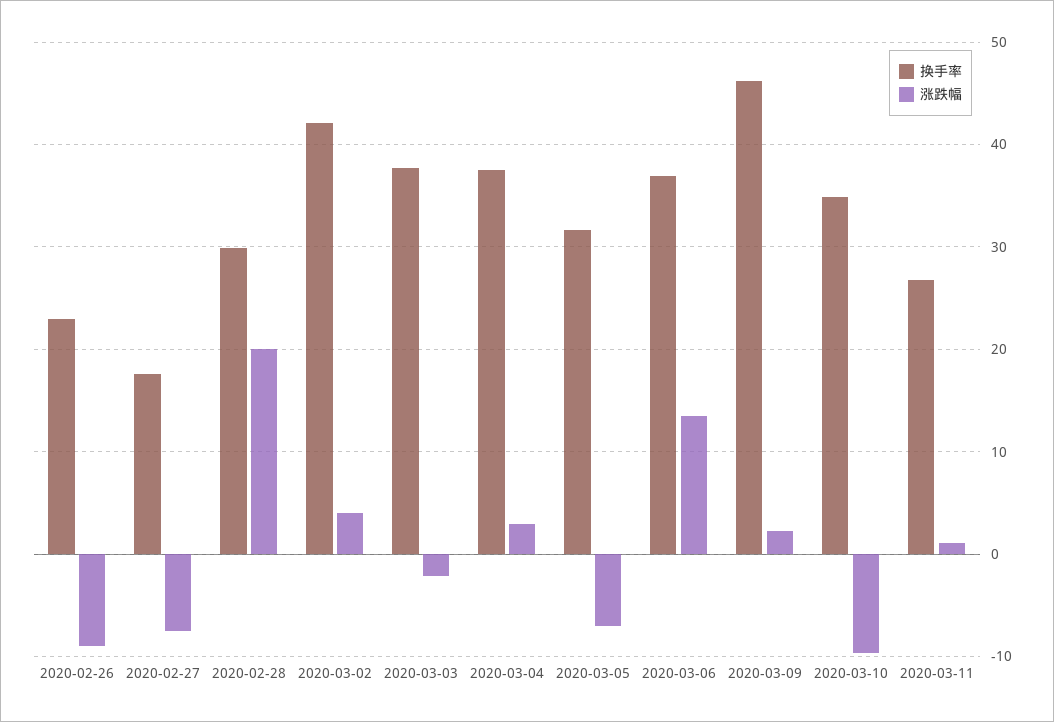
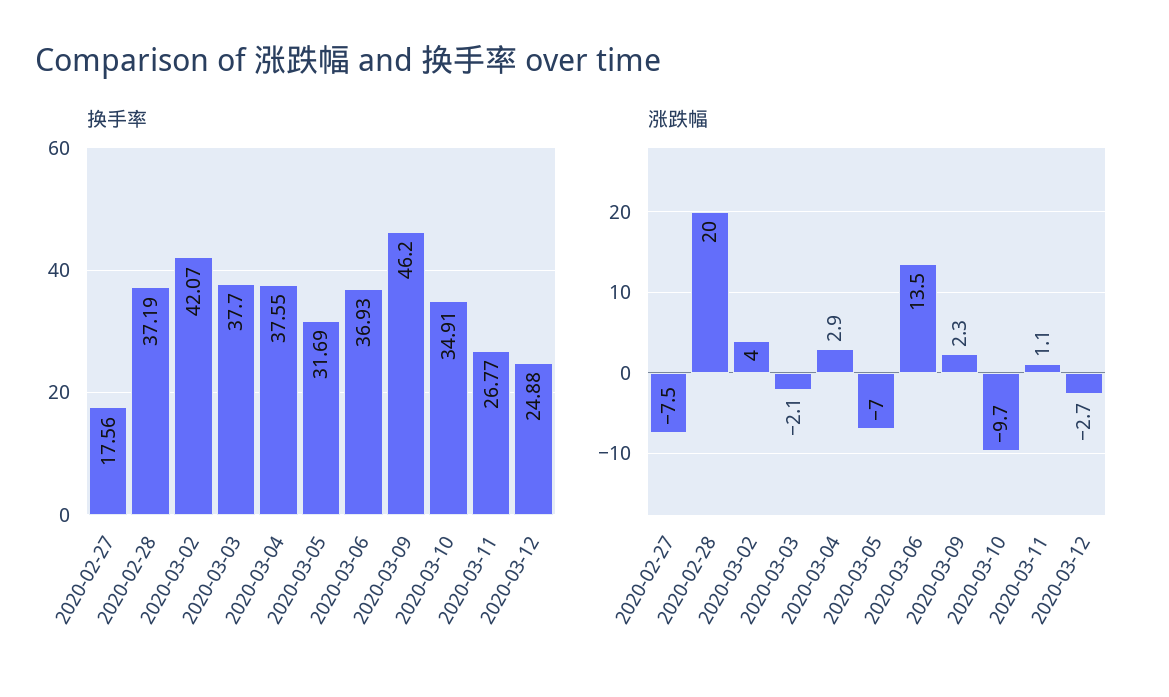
换手率, 2020-02-26: 23 -> none
涨跌幅, 2020-02-26: -9 -> none
换手率, 2020-02-28: 30 -> 37.19
换手率, 2020-03-12: none -> 24.88
涨跌幅, 2020-03-12: none -> -2.7

